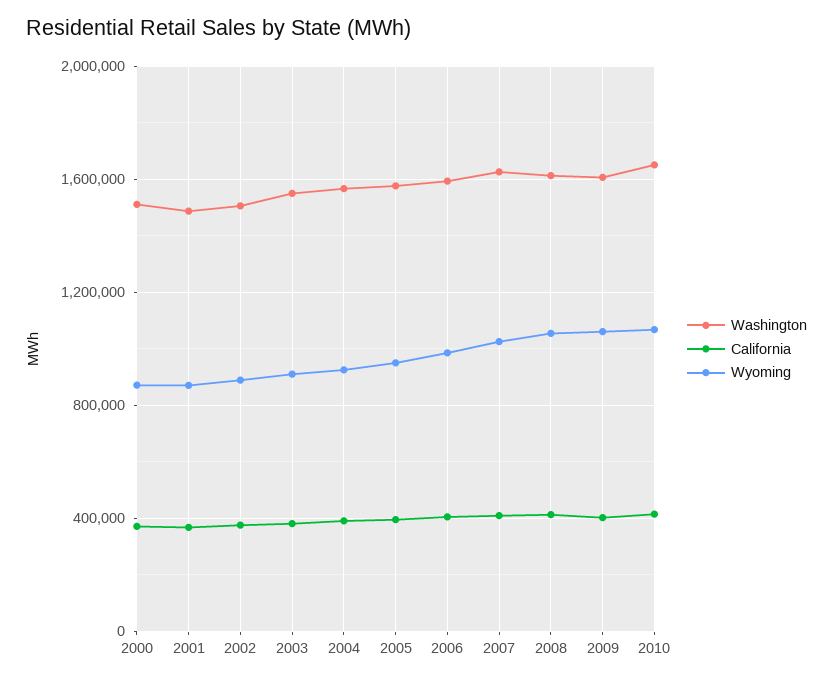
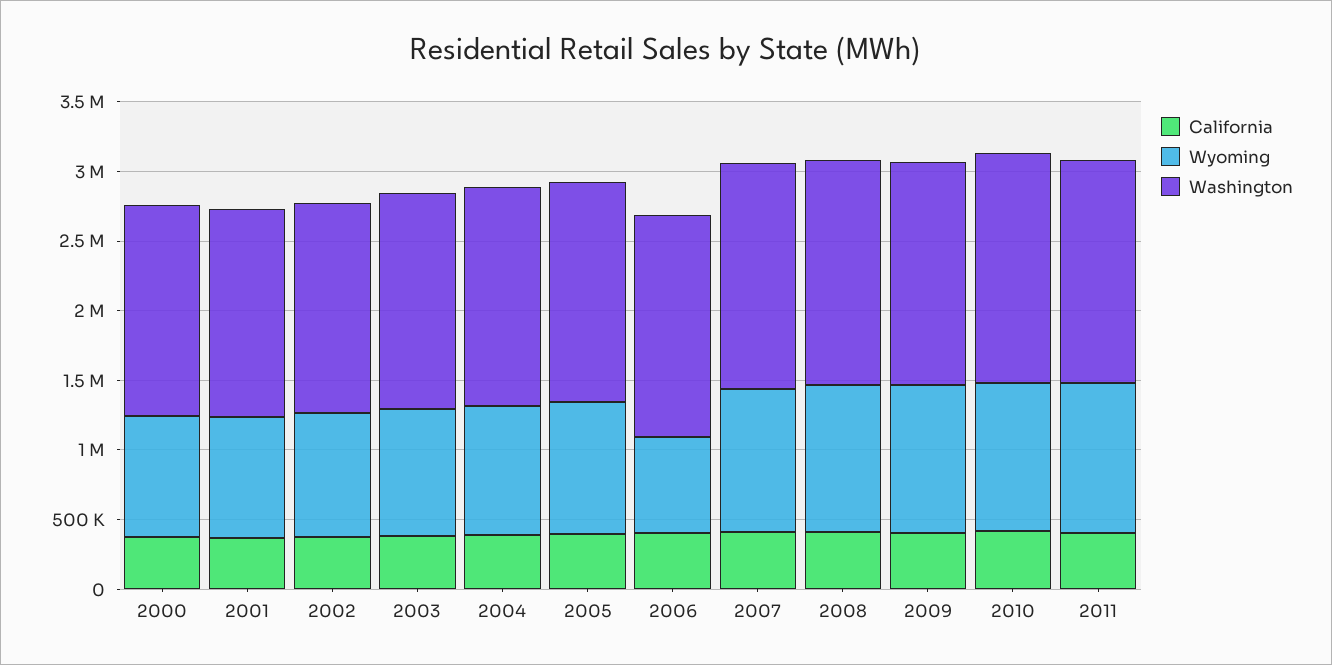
Wyoming, 2006: 1000000 -> 700000
California, 2011: none -> 400000
Wyoming, 2011: none -> 1100000
Washington, 2011: none -> 1600000

